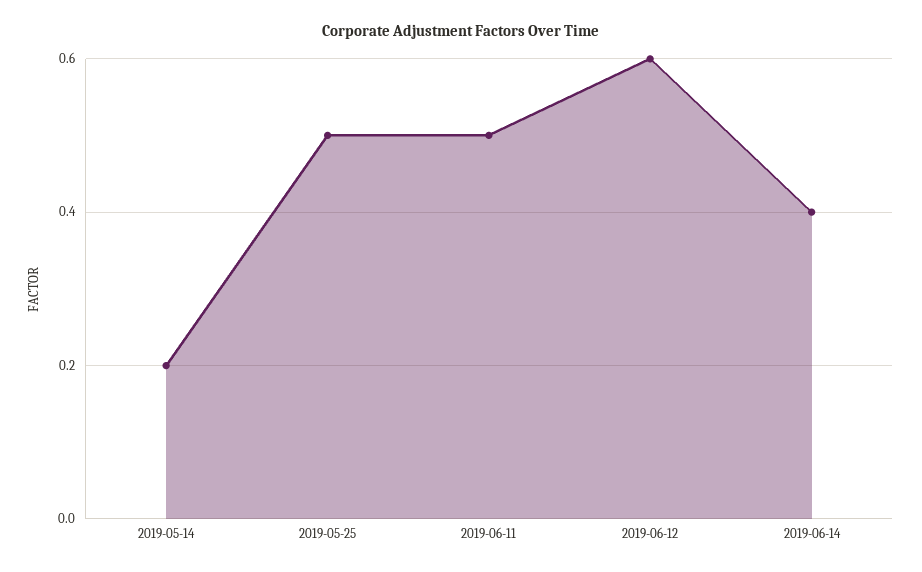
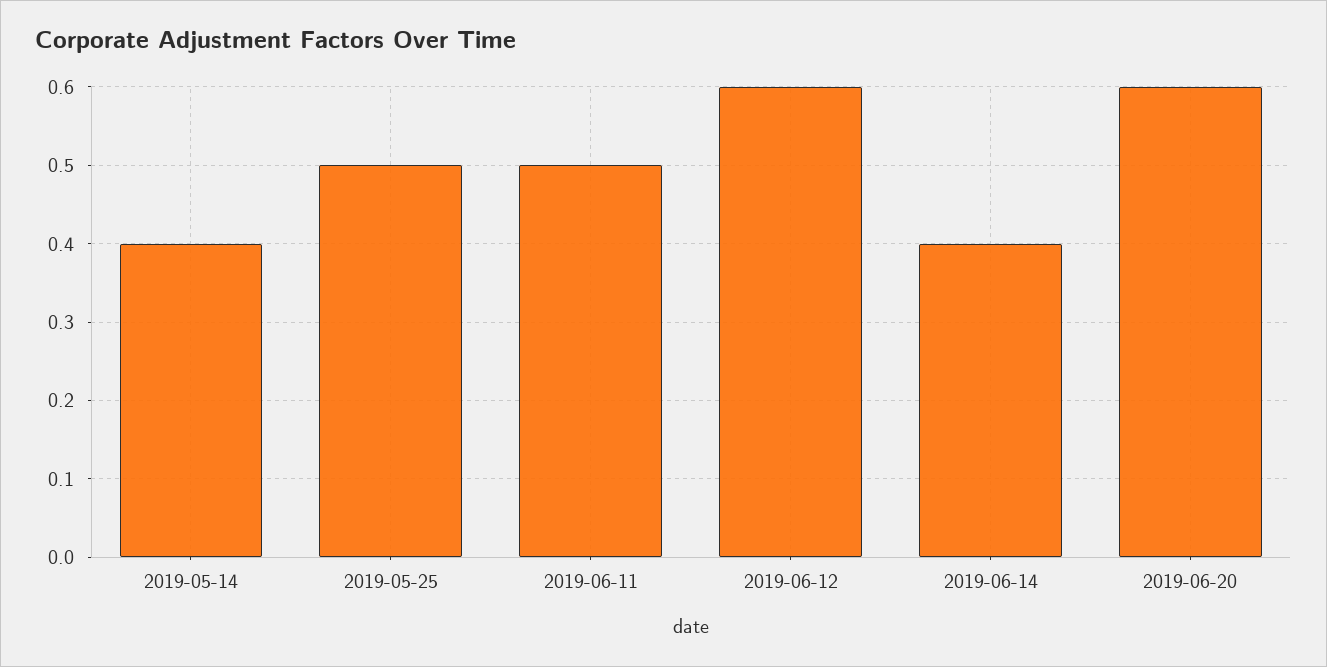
2019-05-14: 0.2 -> 0.4
2019-06-20: none -> 0.6

